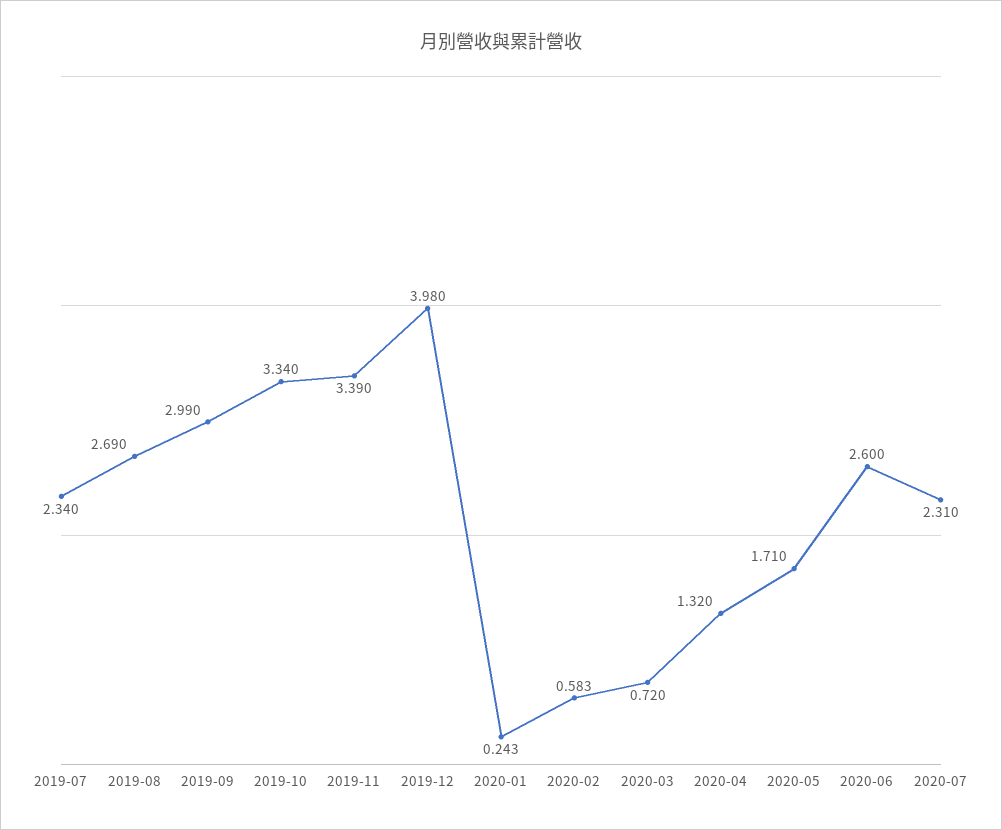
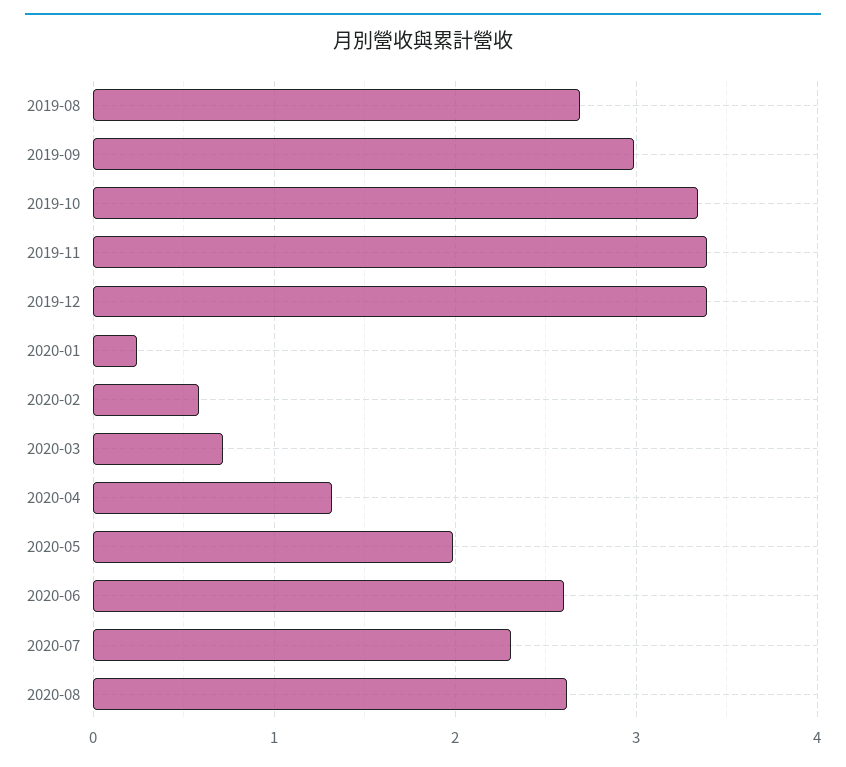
2019-07: 2.34 -> none
2019-12: 3.98 -> 3.4
2020-05: 1.71 -> 2
2020-08: none -> 2.6

